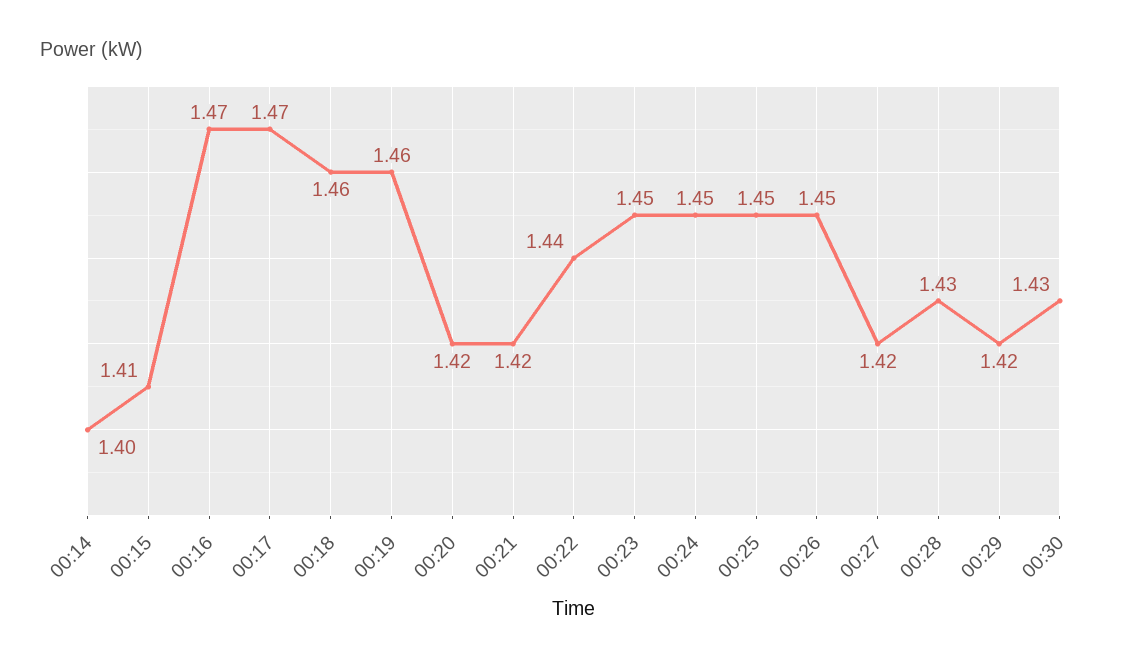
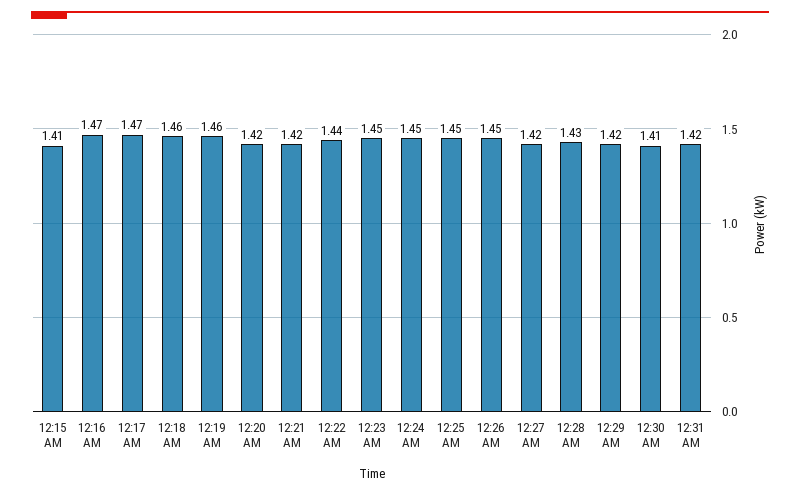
00:14: 1.4 -> none
00:30: 1.43 -> 1.41
12:31 AM: none -> 1.42

